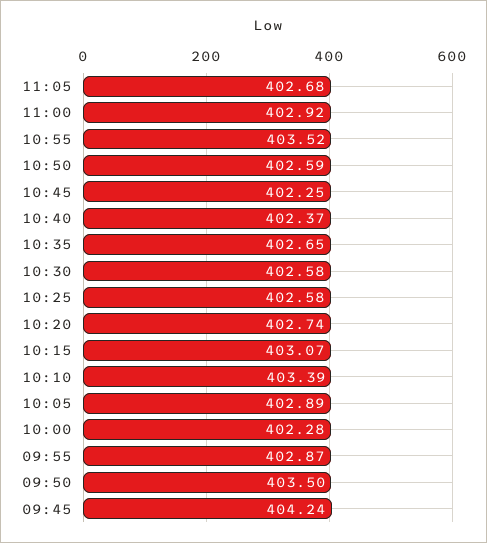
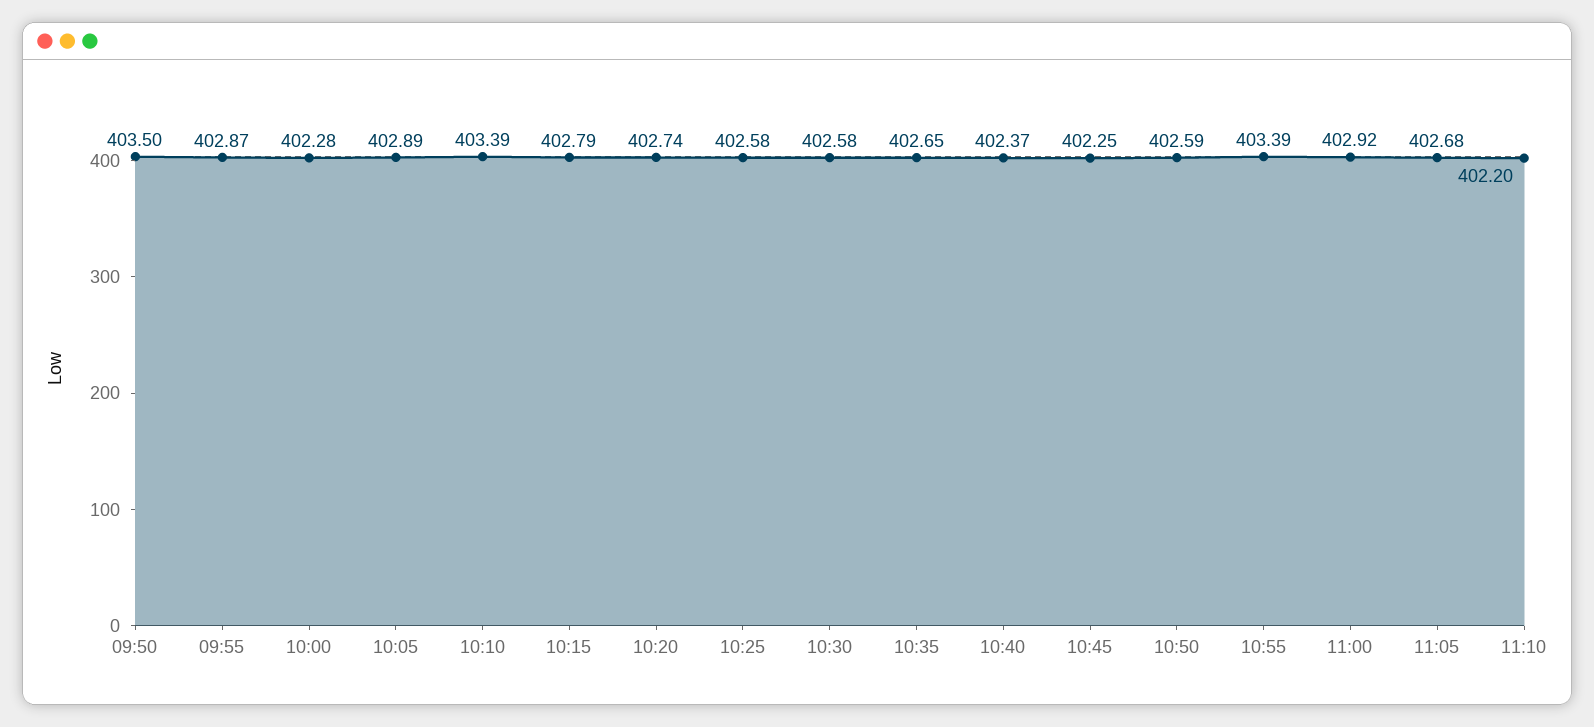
10:55: 403.52 -> 403.39
10:15: 403.07 -> 402.79
09:45: 404.24 -> none
11:10: none -> 402.2

